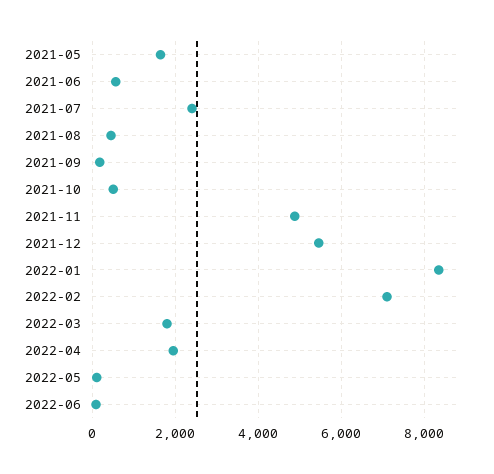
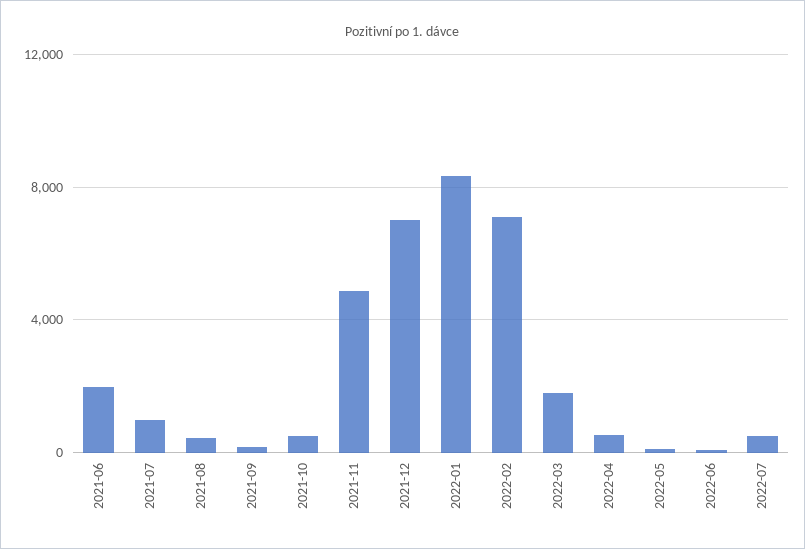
2021-05: 1600 -> none
2021-06: 600 -> 2000
2021-07: 2400 -> 1000
2021-12: 5400 -> 7000
2022-04: 2000 -> 500
2022-07: none -> 500

